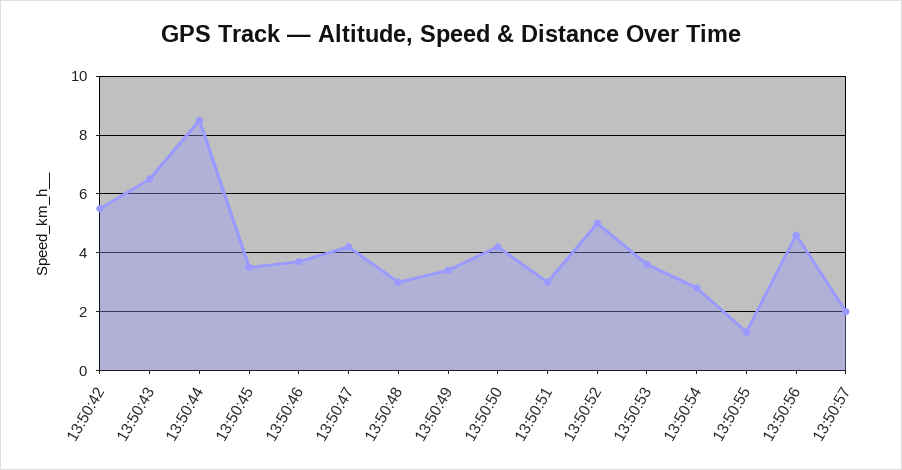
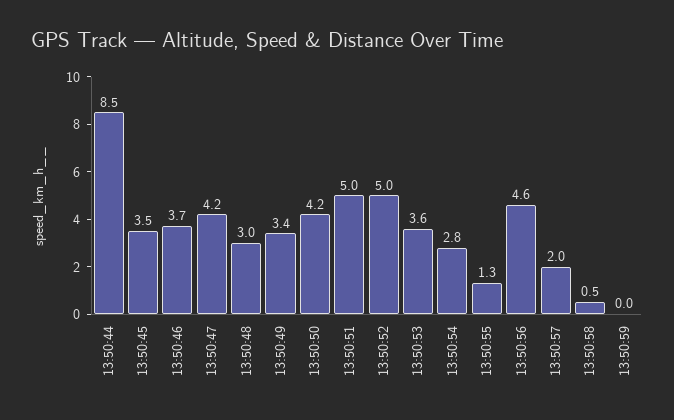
13:50:42: 5.5 -> none
13:50:43: 6.5 -> none
13:50:51: 3 -> 5
13:50:58: none -> 0.5
13:50:59: none -> 0

